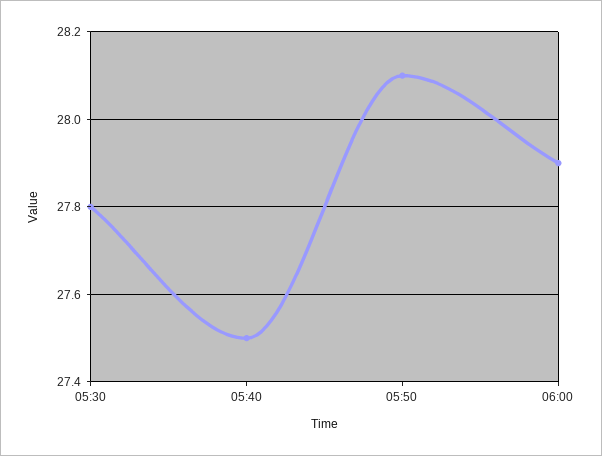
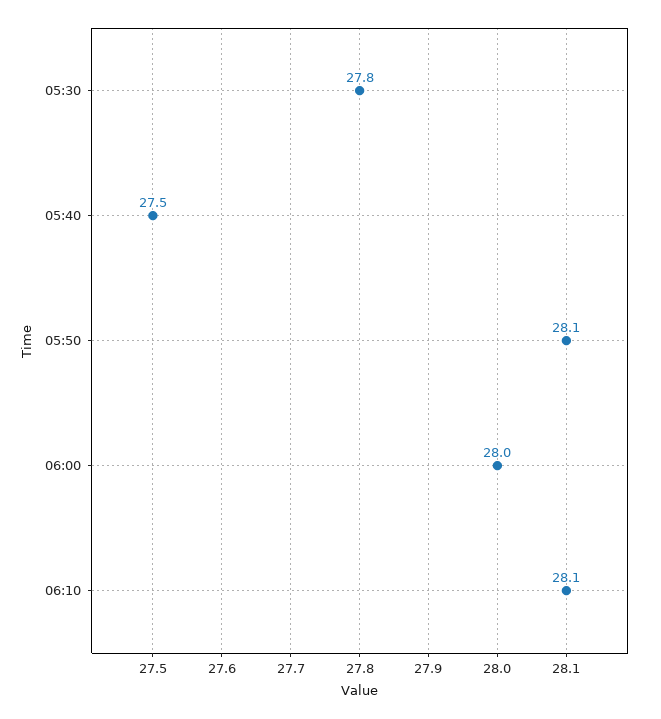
06:00: 27.9 -> 28
06:10: none -> 28.1

